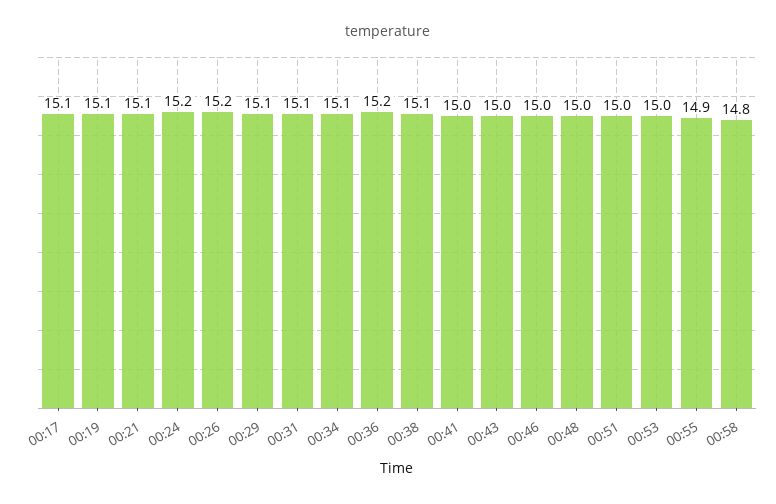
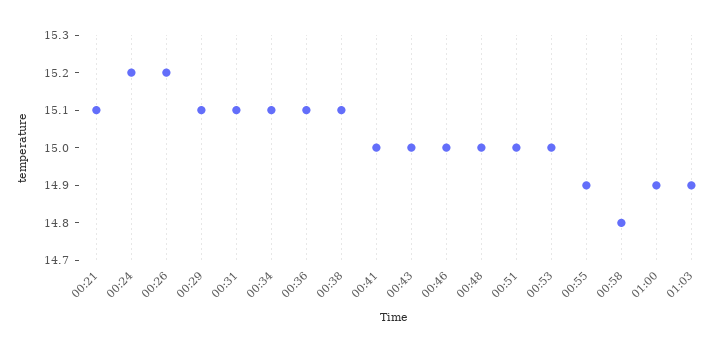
00:17: 15.1 -> none
00:19: 15.1 -> none
00:36: 15.2 -> 15.1
01:00: none -> 14.9
01:03: none -> 14.9

